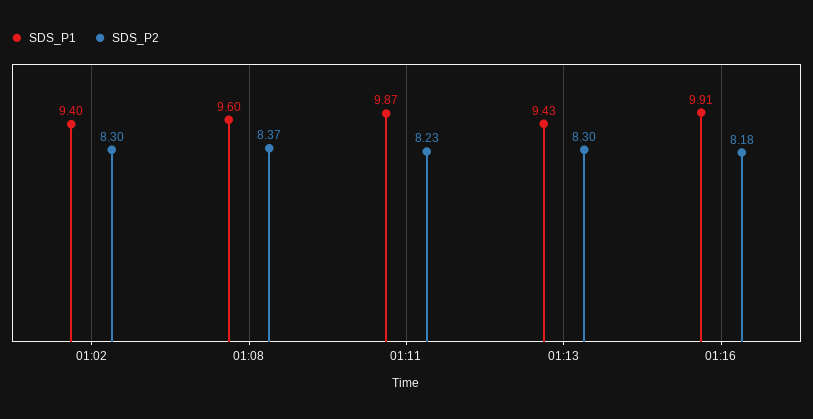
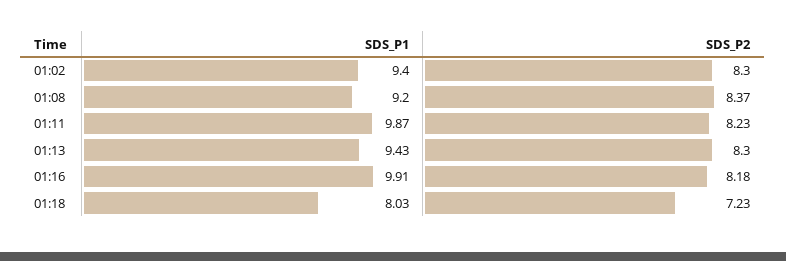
SDS_P1, 01:08: 9.6 -> 9.2
SDS_P1, 01:18: none -> 8.03
SDS_P2, 01:18: none -> 7.23

